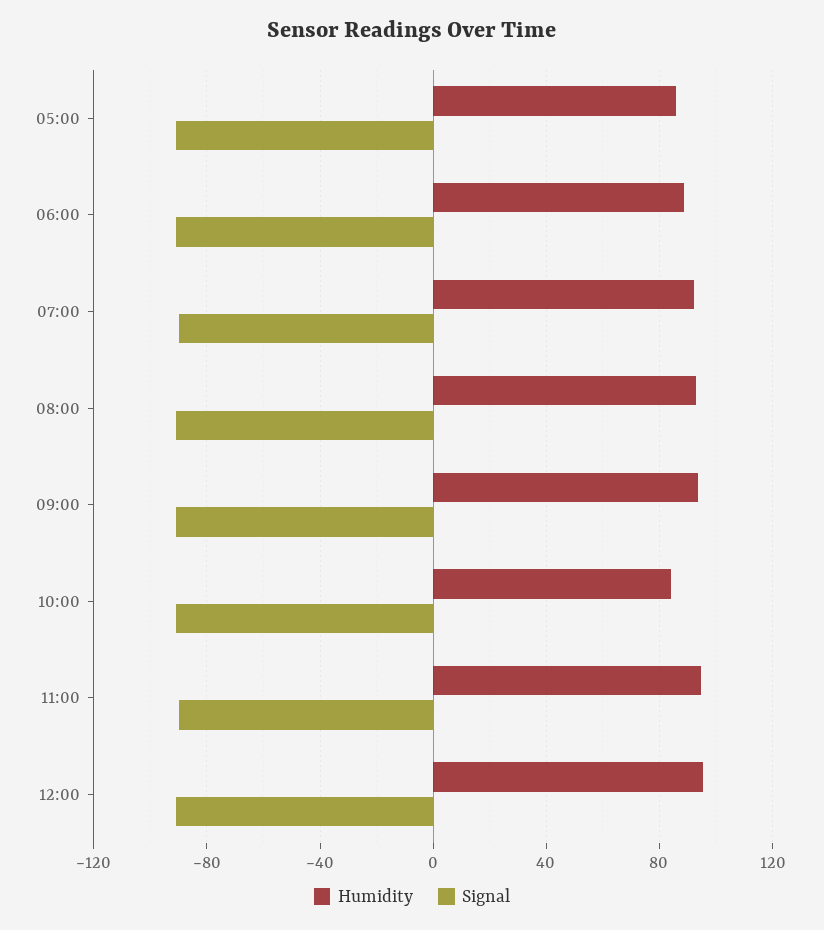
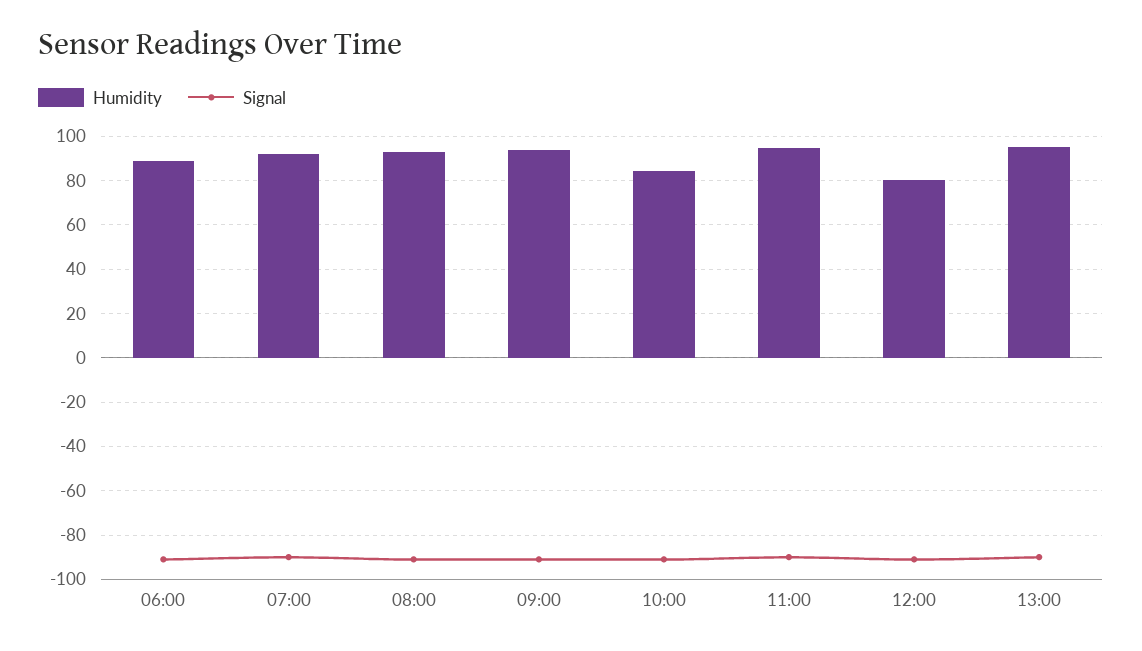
Humidity, 05:00: 85 -> none
Signal, 05:00: -90 -> none
Humidity, 12:00: 95 -> 80
Humidity, 13:00: none -> 95
Signal, 13:00: none -> -90

